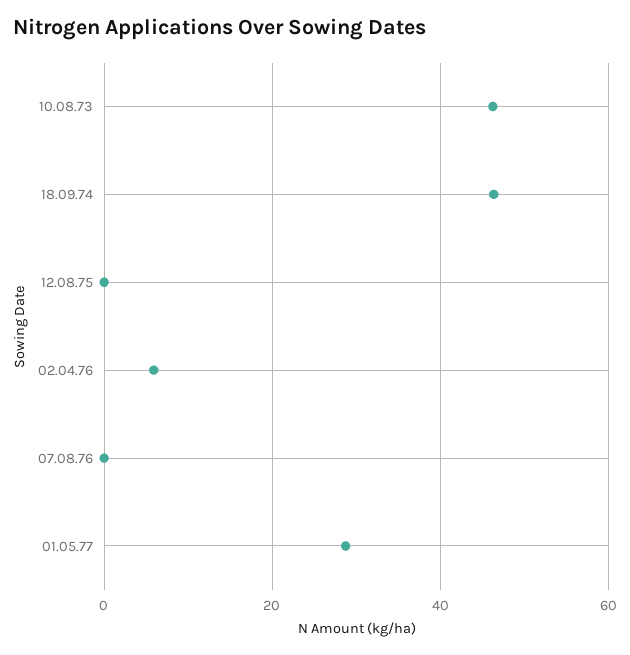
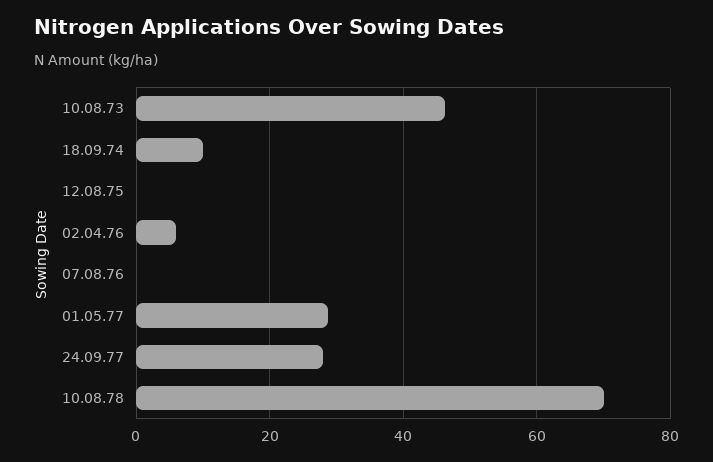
18.09.74: 46 -> 10
24.09.77: none -> 28
10.08.78: none -> 70

